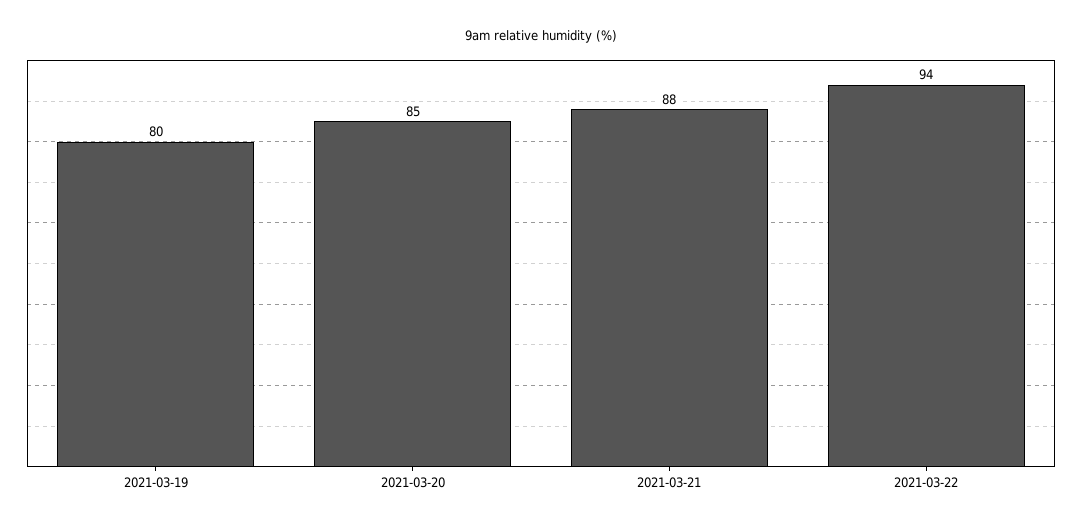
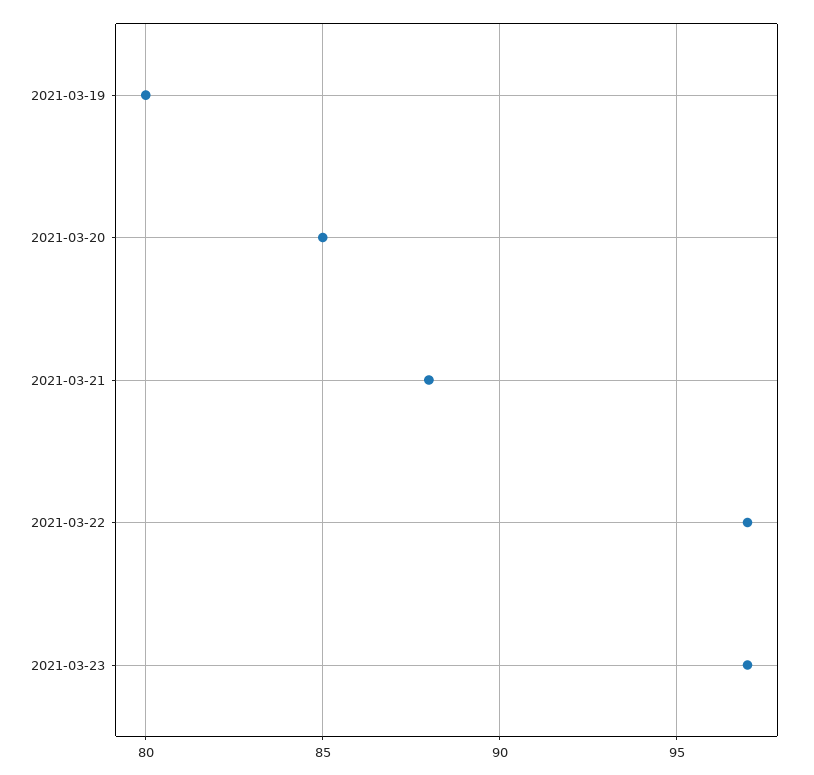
2021-03-22: 94 -> 97
2021-03-23: none -> 97

